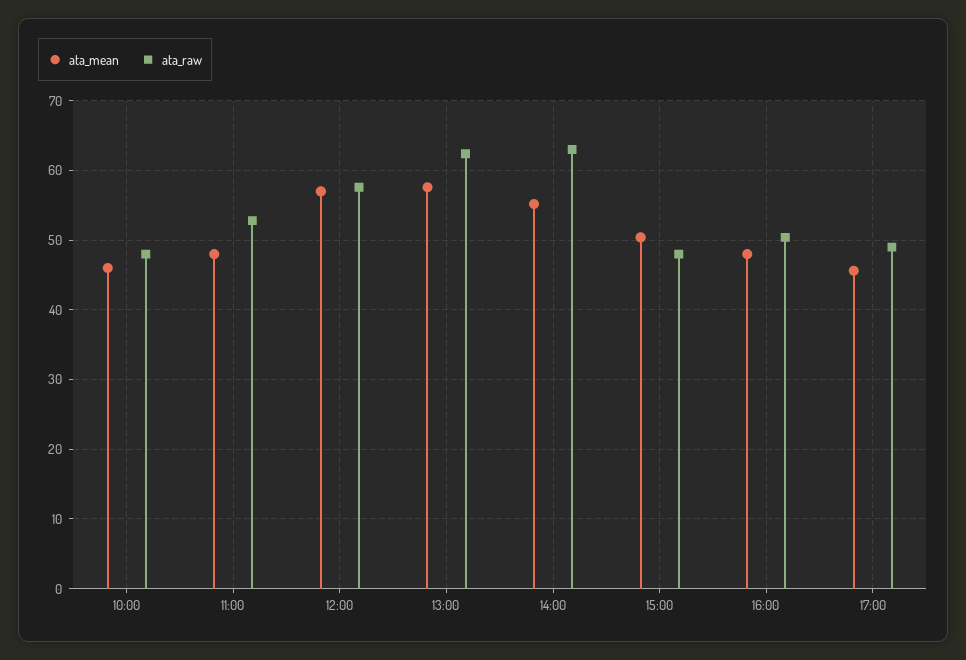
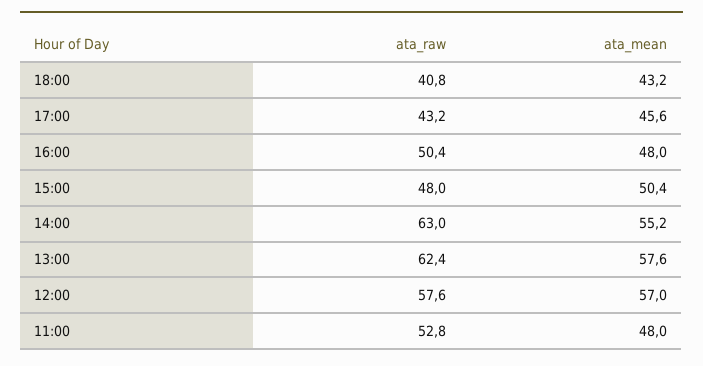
ata_mean, 10:00: 46 -> none
ata_raw, 10:00: 48 -> none
ata_raw, 17:00: 49 -> 43.2
ata_raw, 18:00: none -> 40.8
ata_mean, 18:00: none -> 43.2

